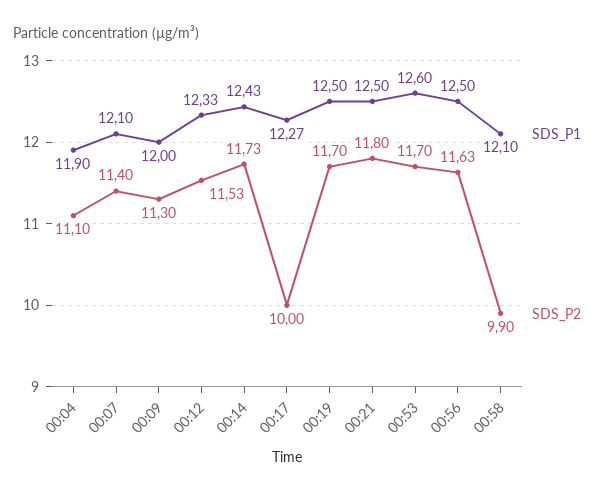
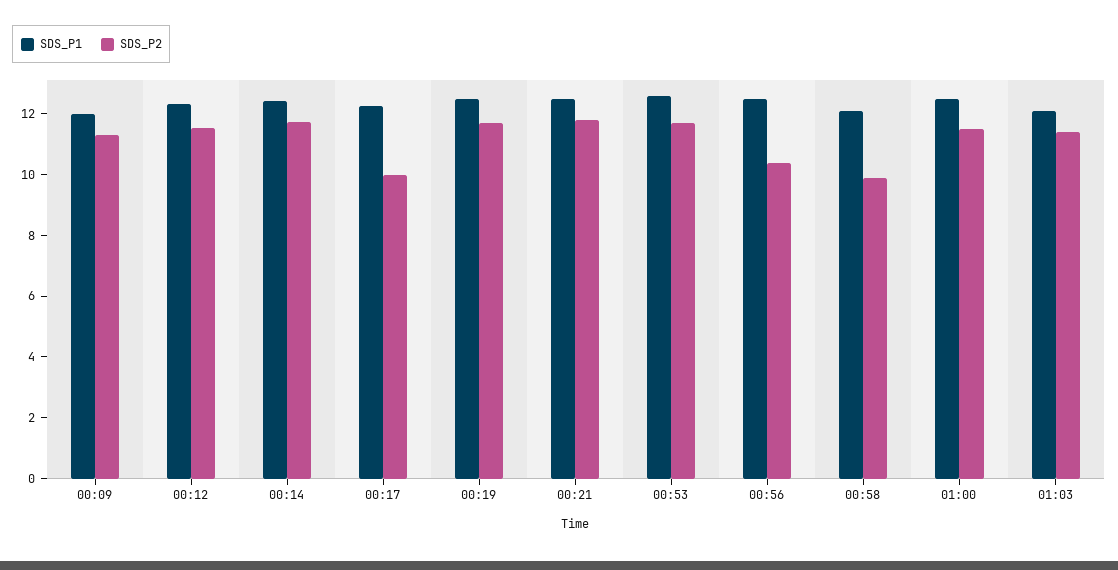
SDS_P1, 00:04: 11.9 -> none
SDS_P2, 00:04: 11.1 -> none
SDS_P1, 00:07: 12.1 -> none
SDS_P2, 00:07: 11.4 -> none
SDS_P2, 00:56: 11.63 -> 10.5
SDS_P1, 01:00: none -> 12.5
SDS_P2, 01:00: none -> 11.5
SDS_P1, 01:03: none -> 12
SDS_P2, 01:03: none -> 11.5

